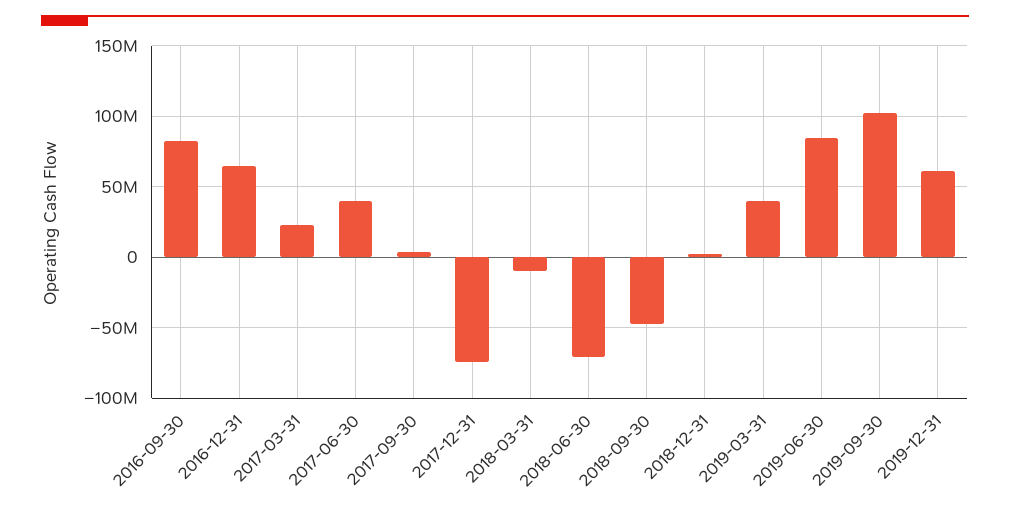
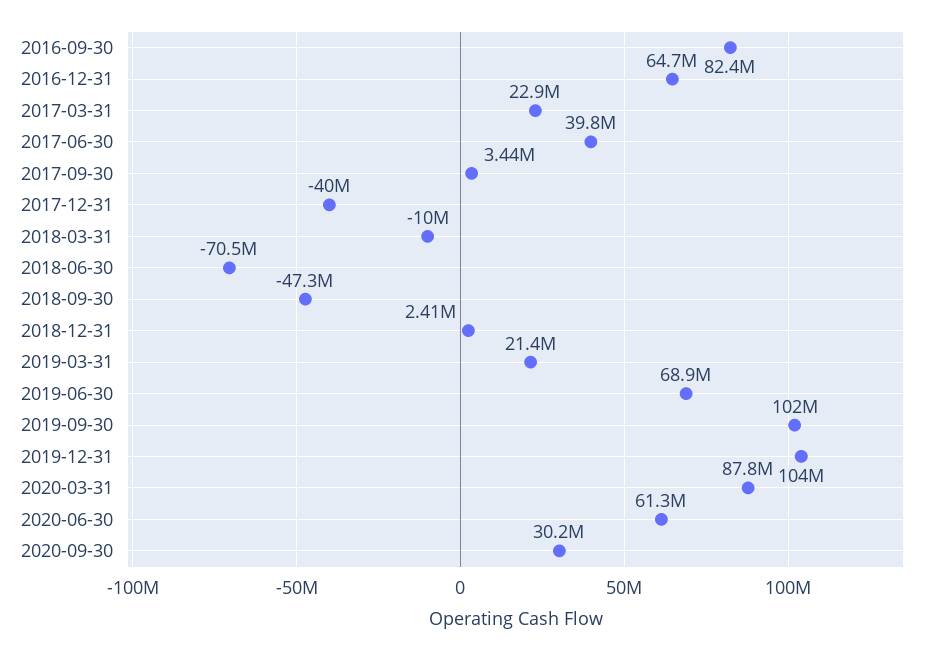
2017-12-31: -75000000 -> -40000000
2019-03-31: 40000000 -> 21400000
2019-06-30: 85000000 -> 68900000
2019-12-31: 60000000 -> 104000000
2020-03-31: none -> 87800000
2020-06-30: none -> 61300000
2020-09-30: none -> 30200000

